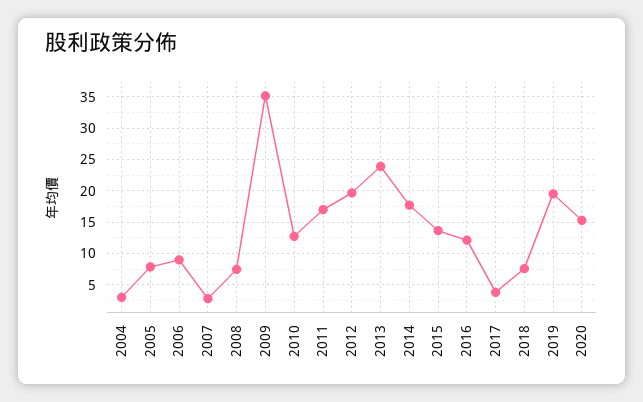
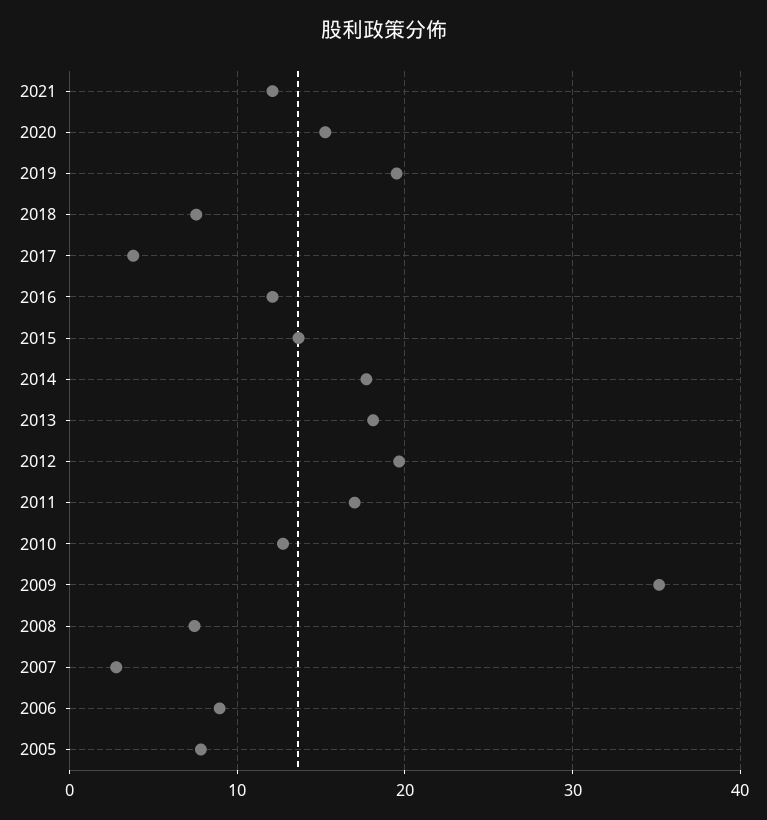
2004: 3 -> none
2013: 24 -> 18
2021: none -> 12

